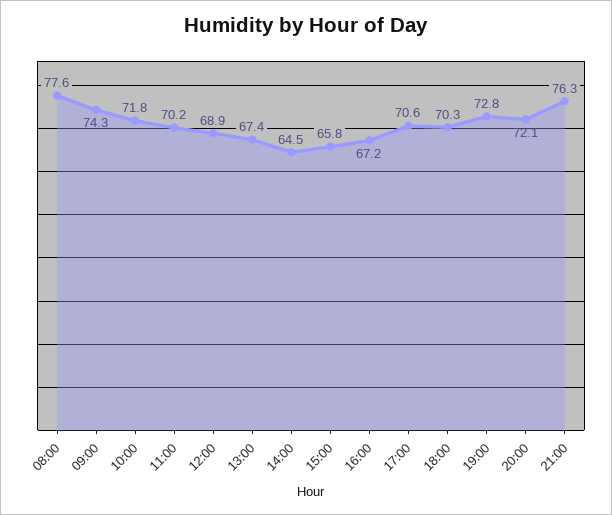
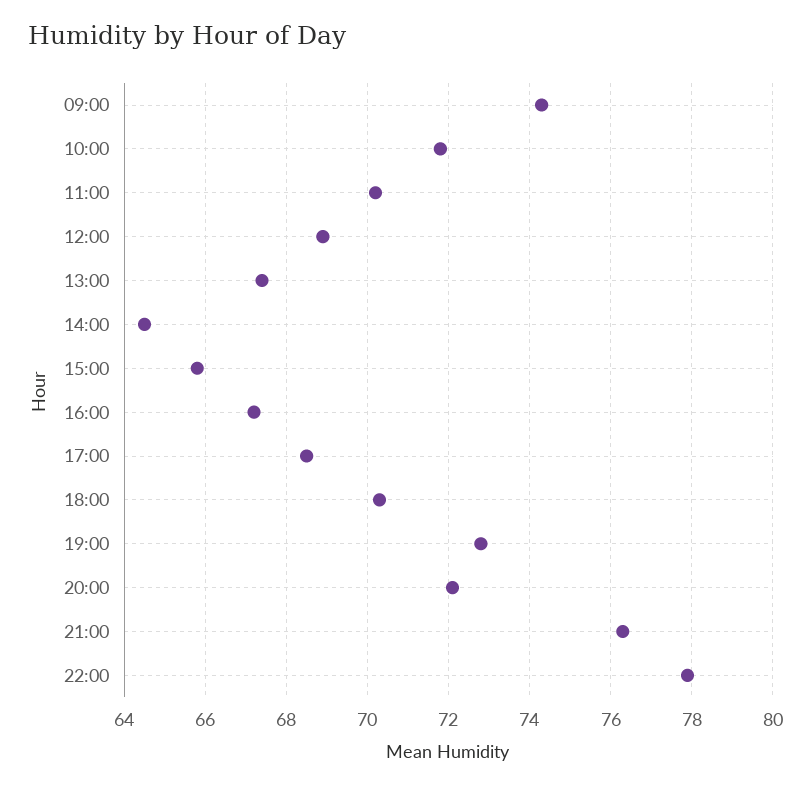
08:00: 77.6 -> none
17:00: 70.6 -> 68.5
22:00: none -> 78

